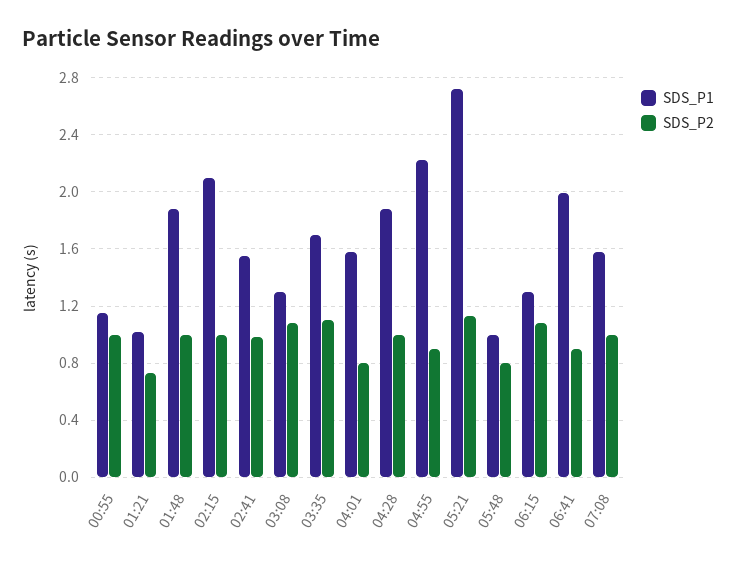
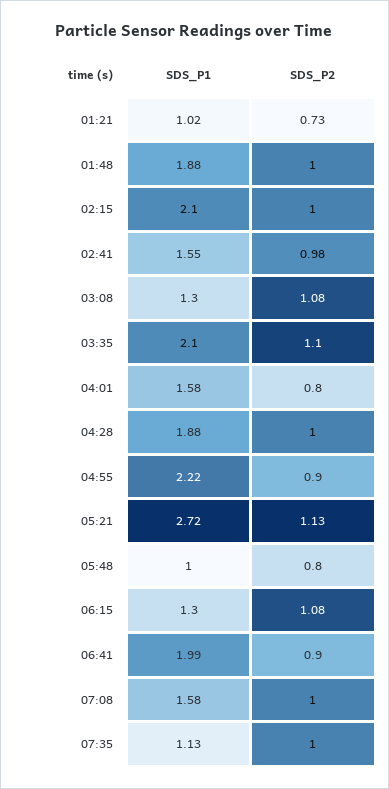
SDS_P1, 00:55: 1.15 -> none
SDS_P2, 00:55: 1 -> none
SDS_P1, 03:35: 1.7 -> 2.1
SDS_P1, 07:35: none -> 1.13
SDS_P2, 07:35: none -> 1

